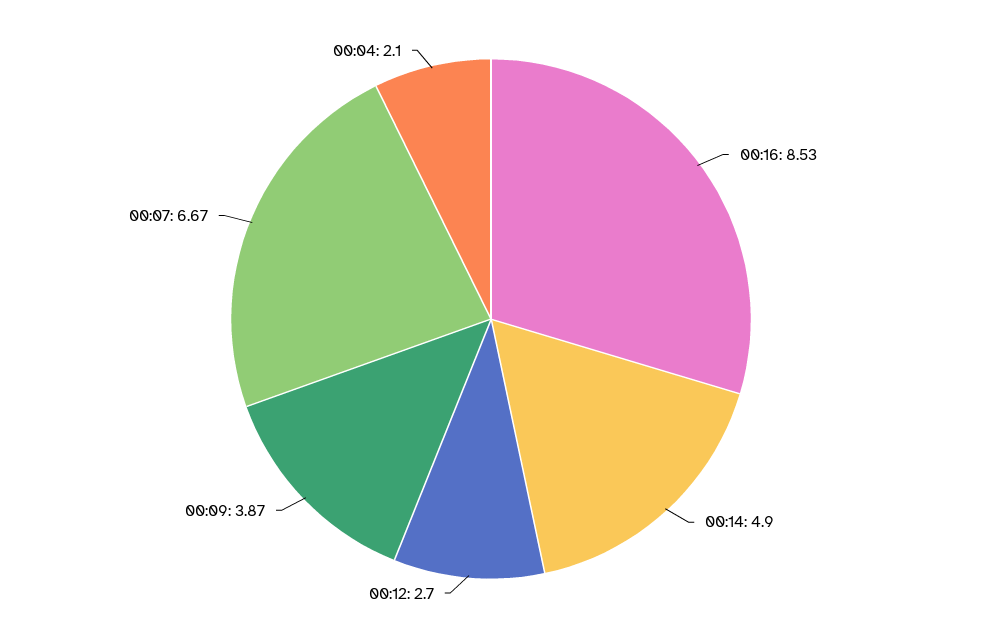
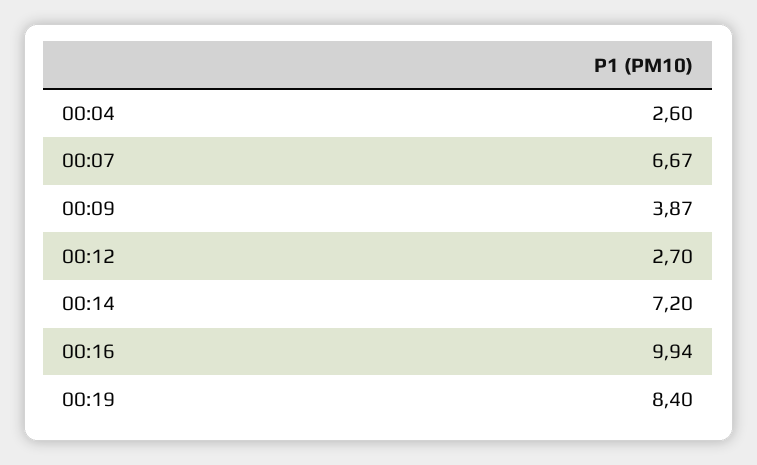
00:16: 8.53 -> 9.94
00:14: 4.9 -> 7.2
00:04: 2.1 -> 2.6
00:19: none -> 8.4

